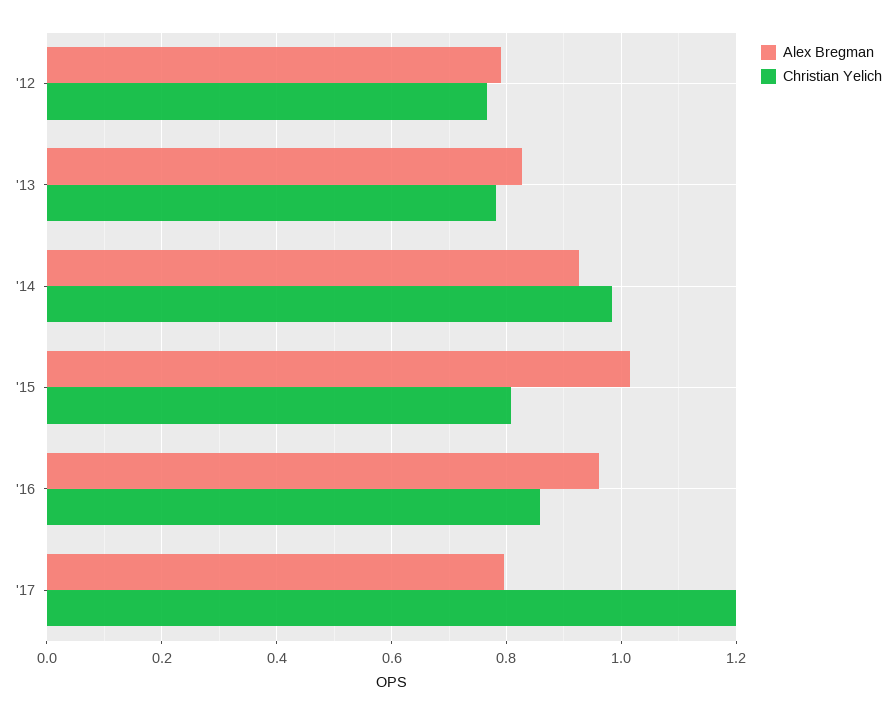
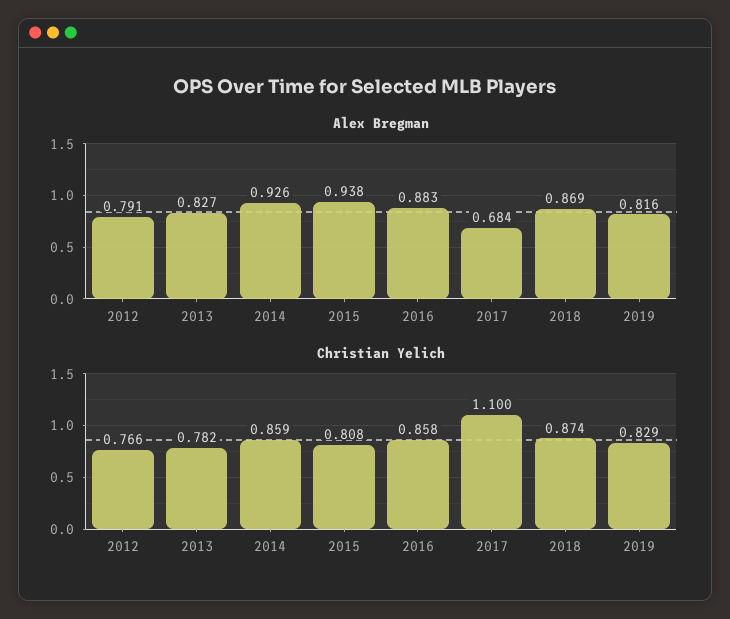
Christian Yelich, '14: 0.98 -> 0.859
Alex Bregman, '15: 1.02 -> 0.938
Alex Bregman, '16: 0.96 -> 0.883
Alex Bregman, '17: 0.8 -> 0.684
Christian Yelich, '17: 1.2 -> 1.1
Alex Bregman, 2018: none -> 0.869
Alex Bregman, 2019: none -> 0.816
Christian Yelich, 2018: none -> 0.874
Christian Yelich, 2019: none -> 0.829

